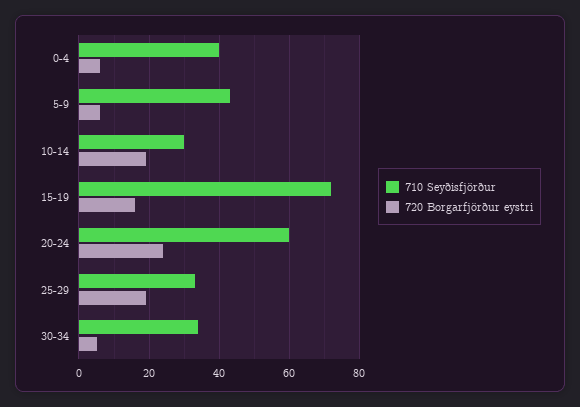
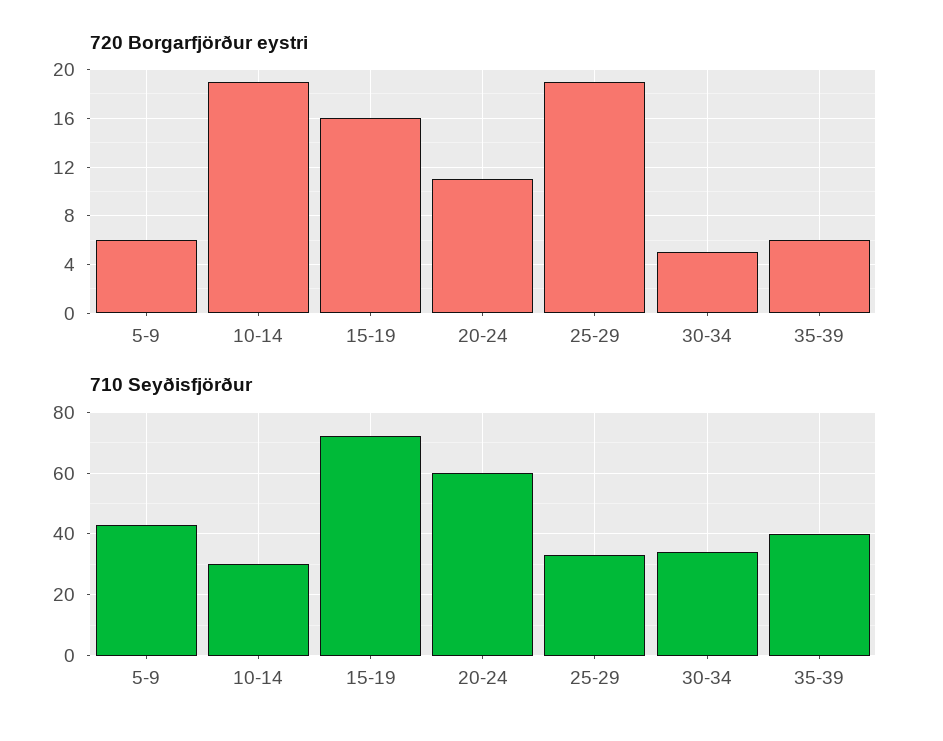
710 Seyðisfjörður, 0-4: 40 -> none
720 Borgarfjörður eystri, 0-4: 5 -> none
720 Borgarfjörður eystri, 20-24: 25 -> 11
720 Borgarfjörður eystri, 35-39: none -> 6
710 Seyðisfjörður, 35-39: none -> 40

